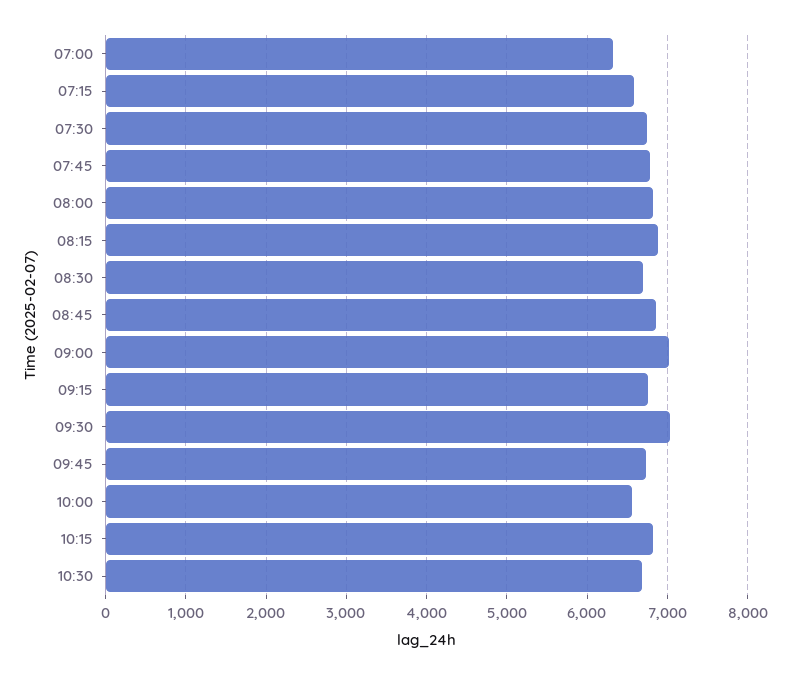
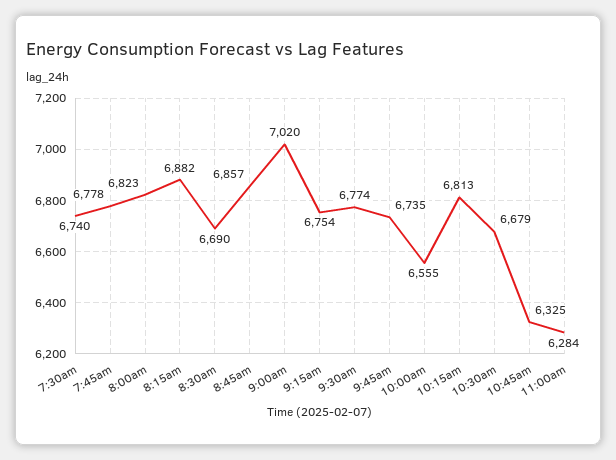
07:00: 6300 -> none
07:15: 6600 -> none
09:30: 7000 -> 6774
10:45am: none -> 6325
11:00am: none -> 6284

